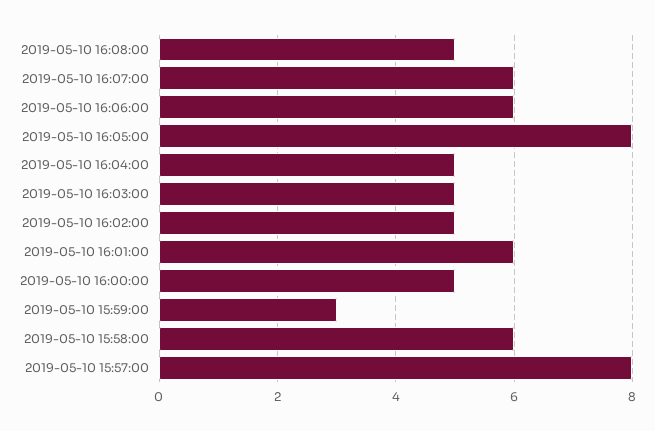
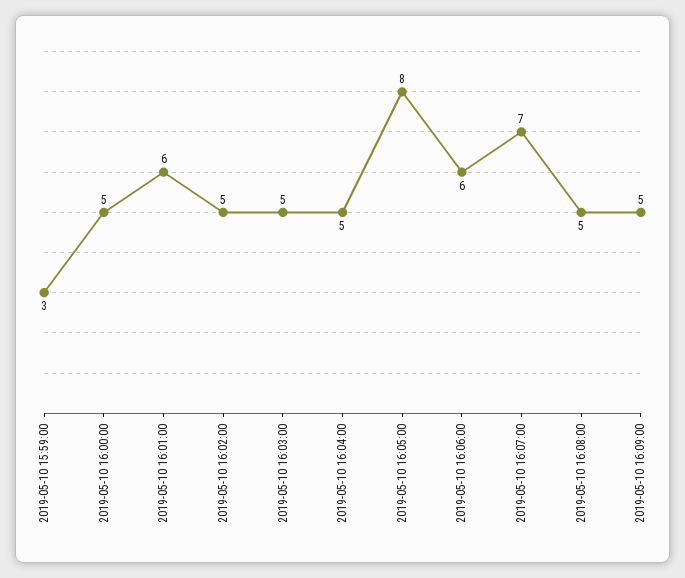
2019-05-10 16:07:00: 6 -> 7
2019-05-10 15:58:00: 6 -> none
2019-05-10 15:57:00: 8 -> none
2019-05-10 16:09:00: none -> 5

